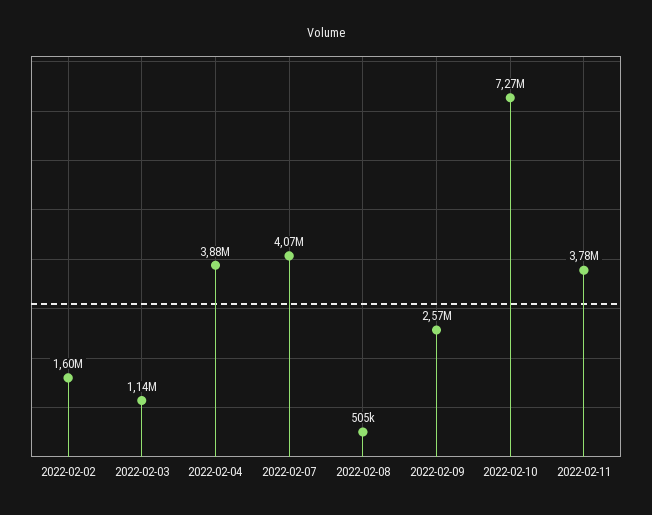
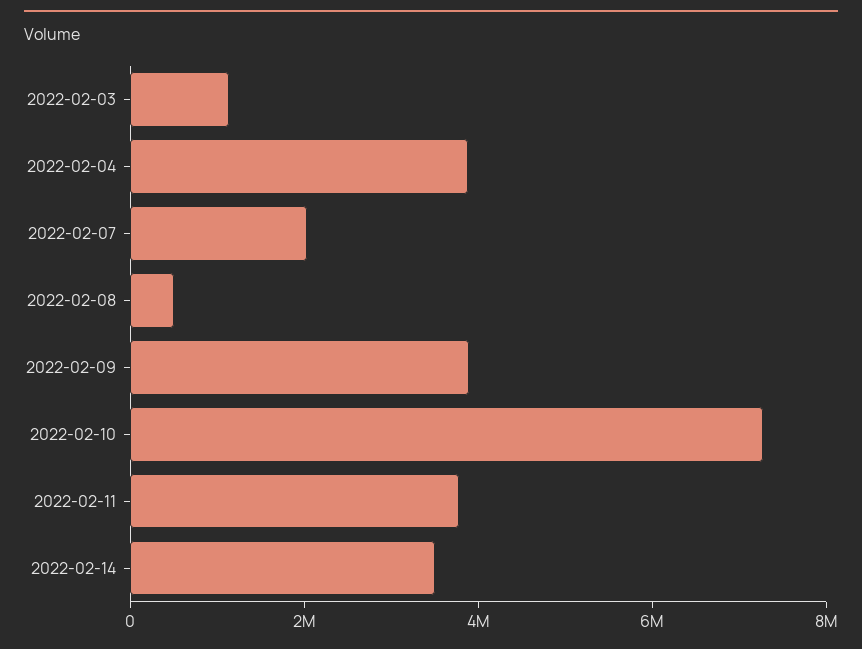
2022-02-02: 1600000 -> none
2022-02-07: 4070000 -> 2000000
2022-02-09: 2570000 -> 4000000
2022-02-14: none -> 3500000

